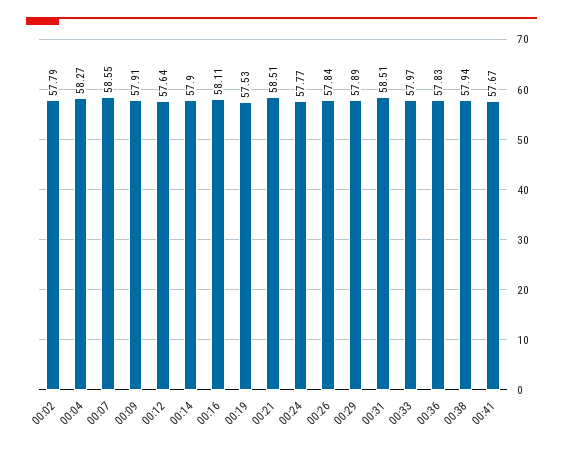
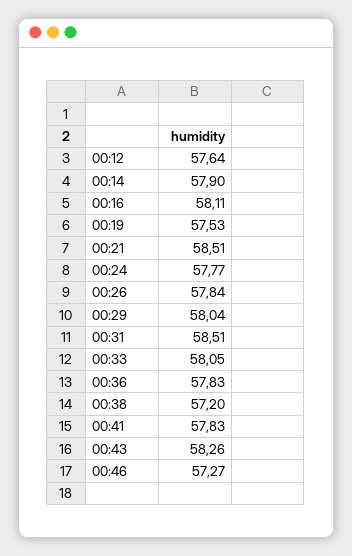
00:02: 57.79 -> none
00:04: 58.27 -> none
00:07: 58.55 -> none
00:09: 57.91 -> none
00:29: 57.89 -> 58.04
00:33: 57.97 -> 58.05
00:38: 57.94 -> 57.2
00:41: 57.67 -> 57.83
00:43: none -> 58.26
00:46: none -> 57.27

